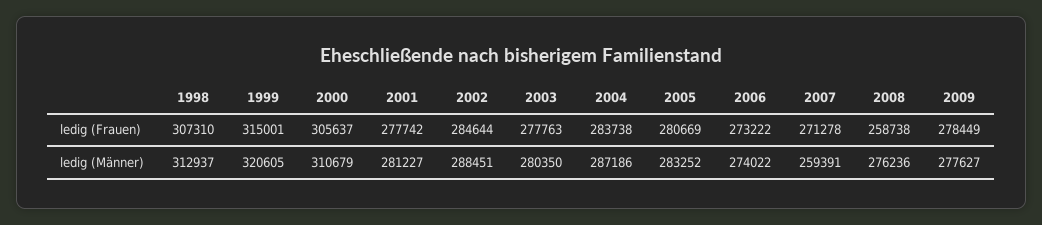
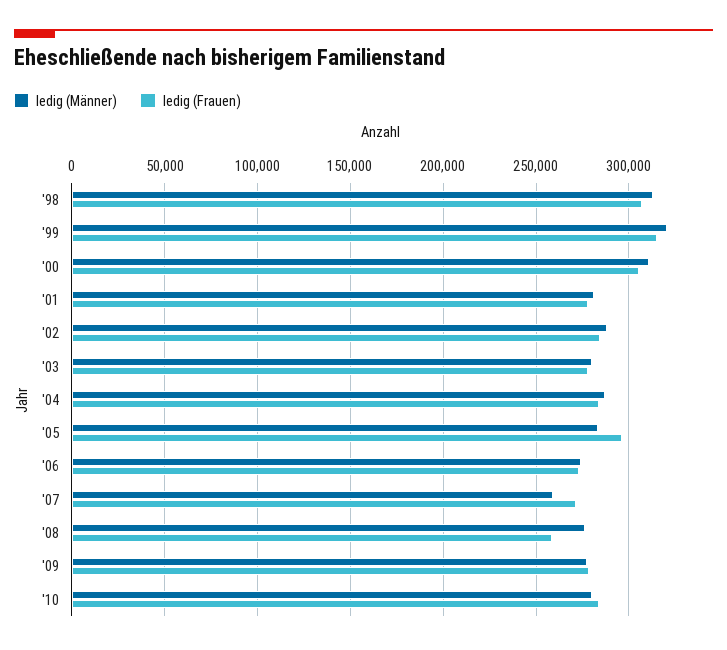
ledig (Frauen), 2005: 280669 -> 295000
ledig (Männer), '10: none -> 280000
ledig (Frauen), '10: none -> 285000

